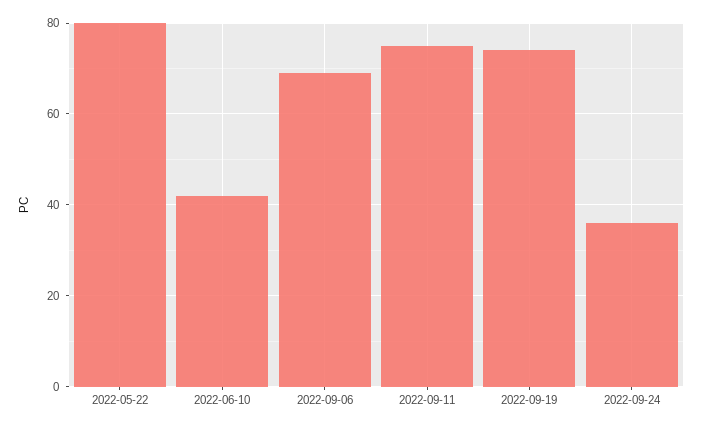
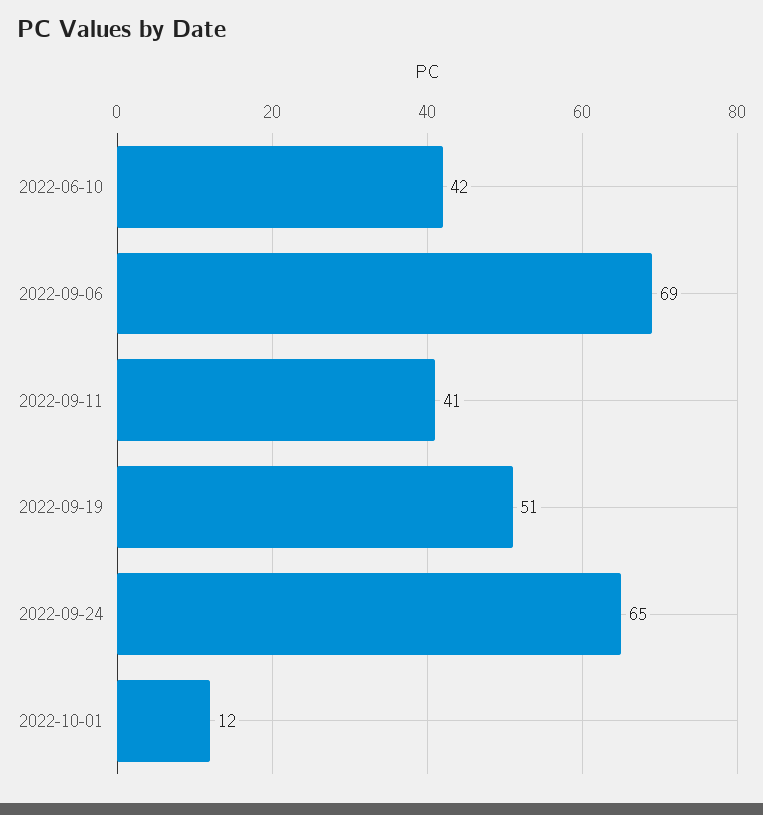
2022-05-22: 80 -> none
2022-09-11: 75 -> 41
2022-09-19: 75 -> 51
2022-09-24: 35 -> 65
2022-10-01: none -> 12

